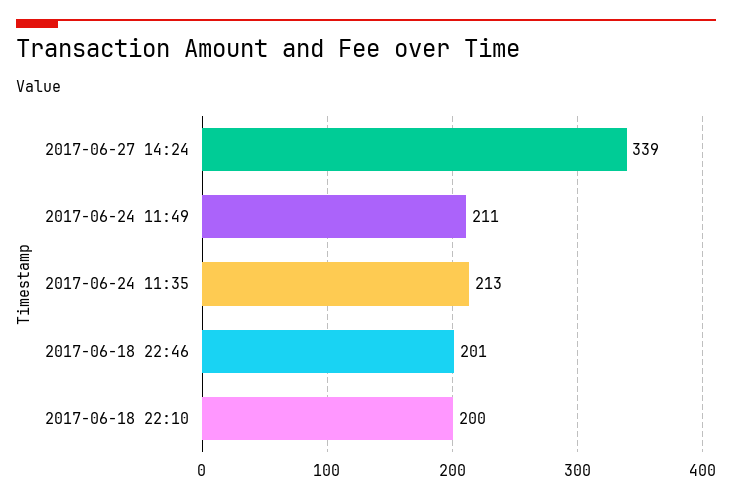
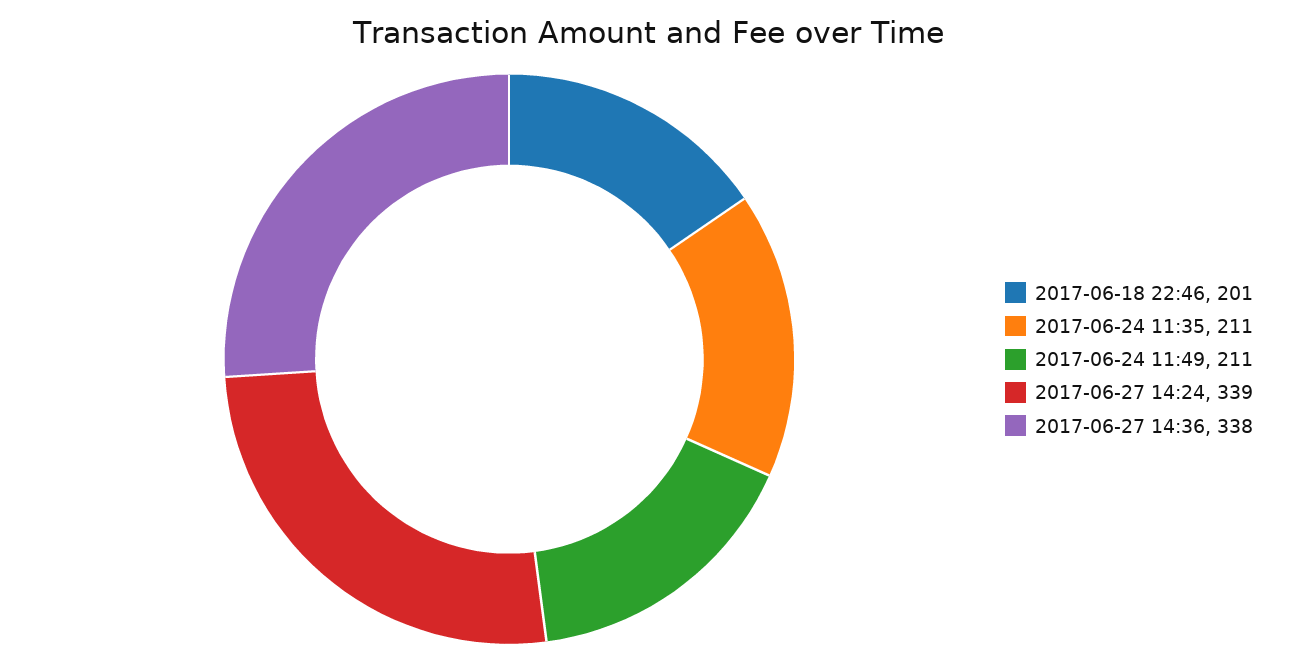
2017-06-24 11:35: 213 -> 211
2017-06-18 22:10: 200 -> none
2017-06-27 14:36: none -> 338

